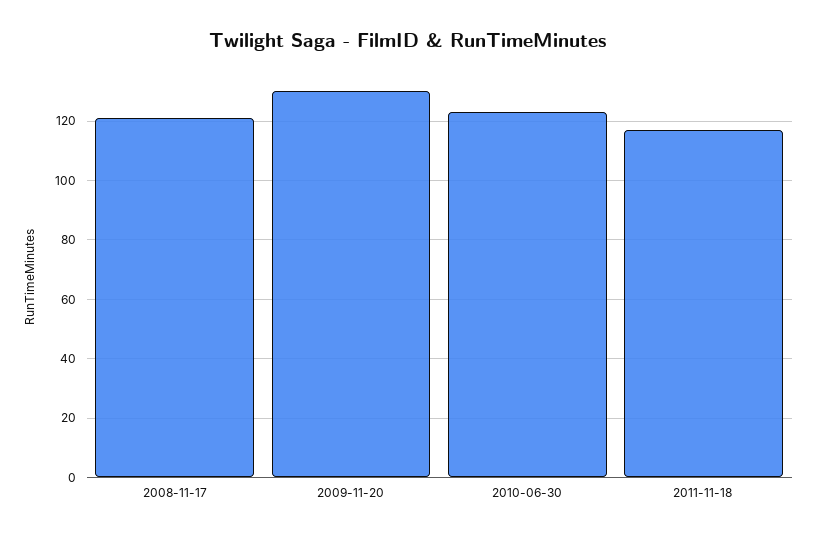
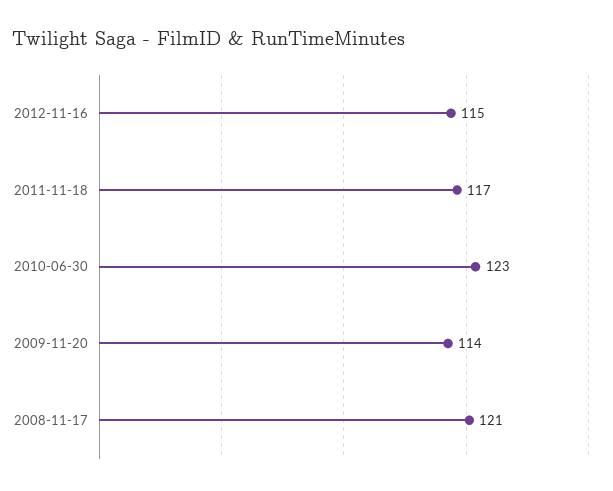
2009-11-20: 130 -> 114
2012-11-16: none -> 115

